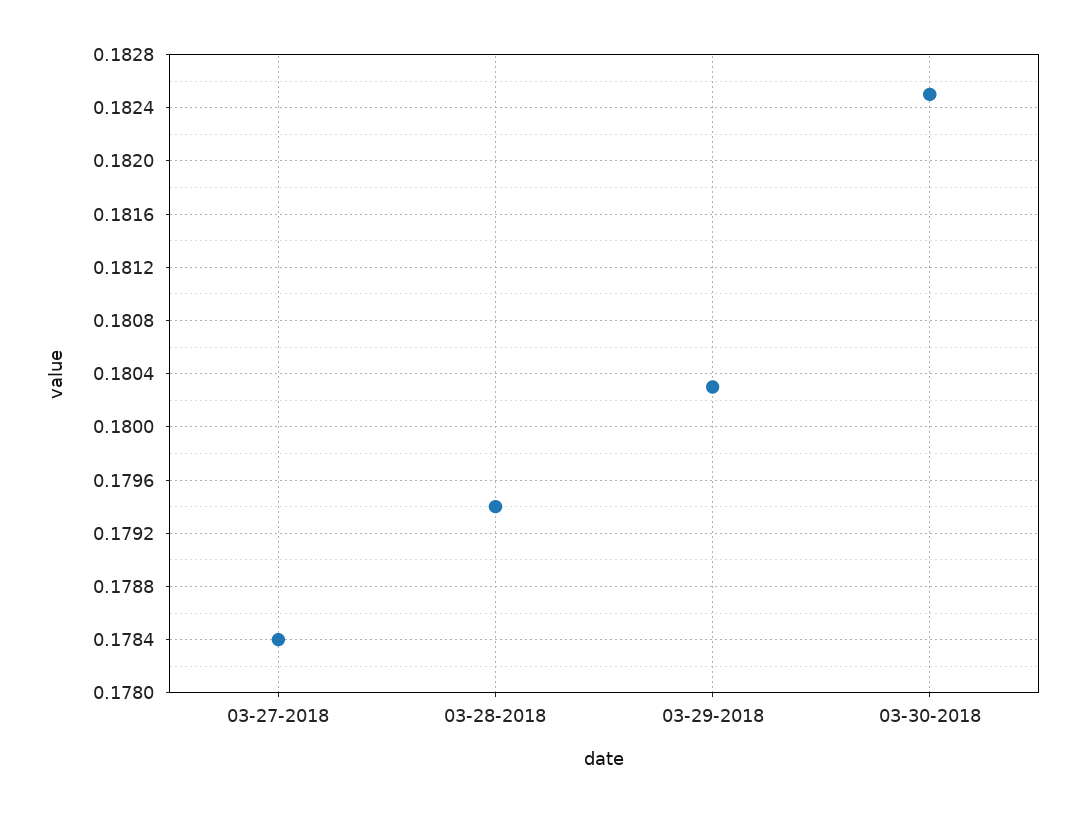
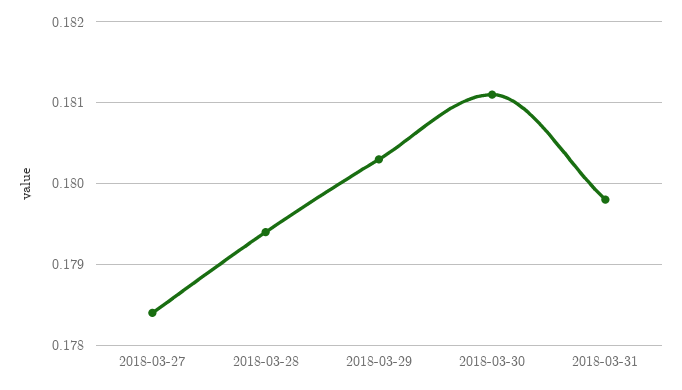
03-30-2018: 0.1825 -> 0.1811
2018-03-31: none -> 0.1798

